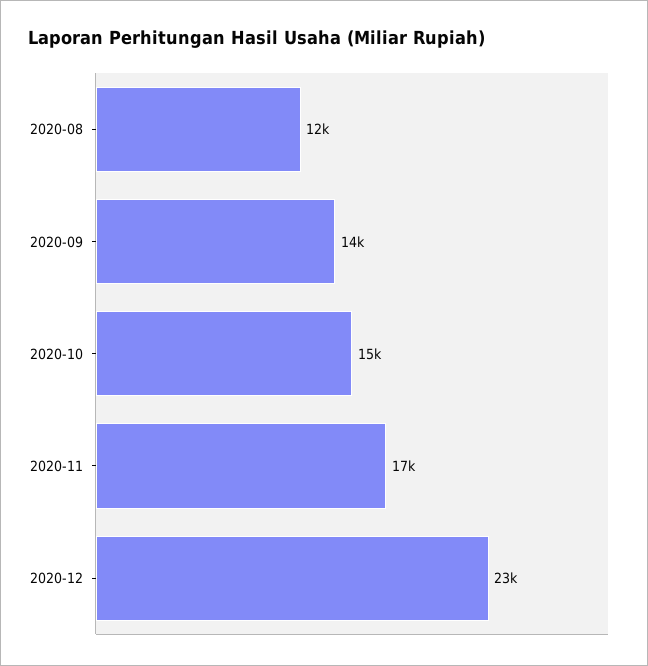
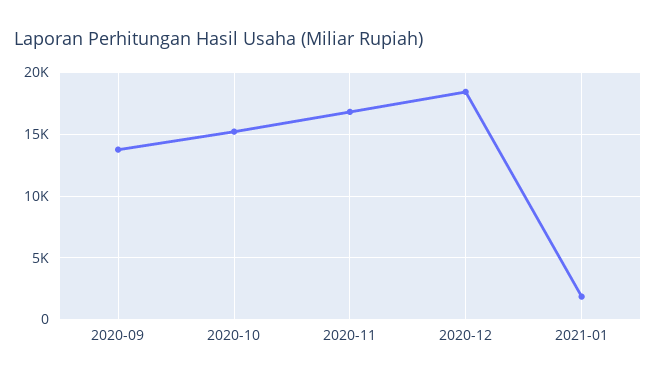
2020-08: 12000 -> none
2020-12: 23000 -> 18500
2021-01: none -> 2000

